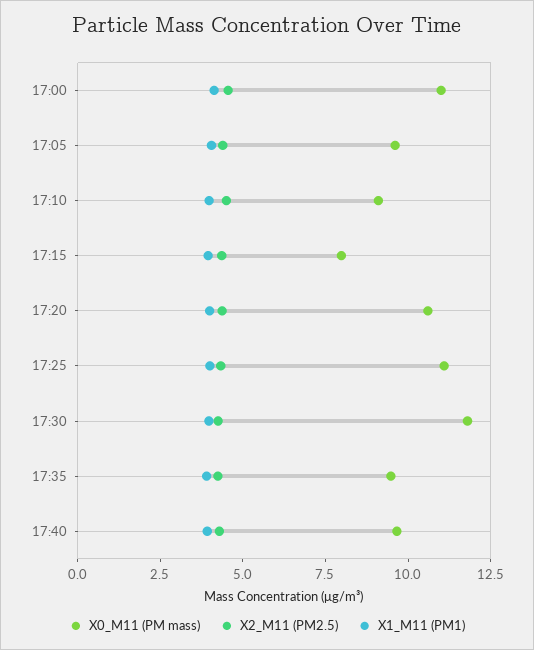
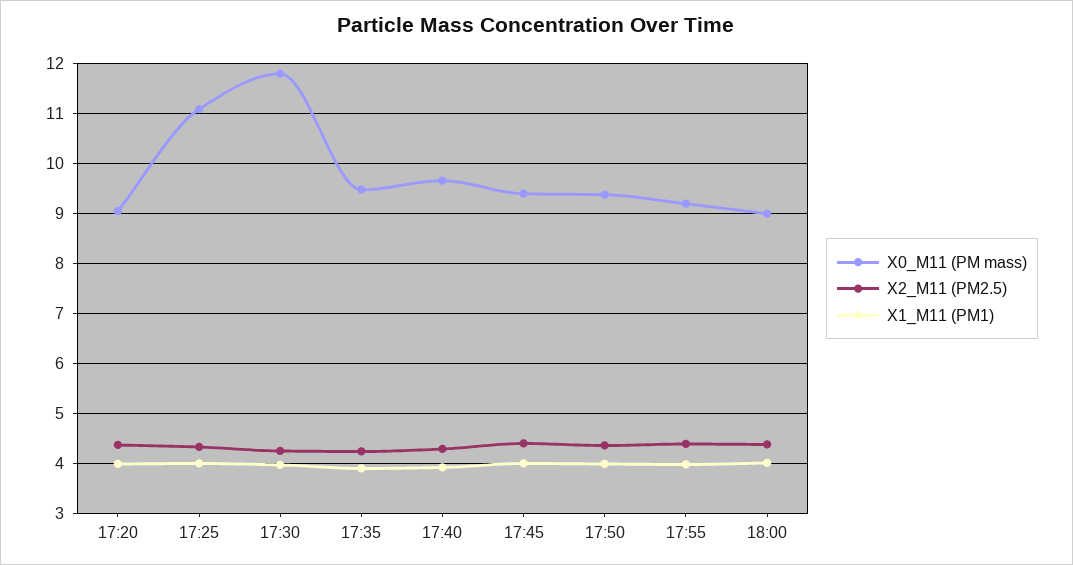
X0_M11 (PM mass), 17:00: 11 -> none
X2_M11 (PM2.5), 17:00: 4.5 -> none
X1_M11 (PM1), 17:00: 4 -> none
X0_M11 (PM mass), 17:05: 9.5 -> none
X2_M11 (PM2.5), 17:05: 4.5 -> none
X1_M11 (PM1), 17:05: 4 -> none
X0_M11 (PM mass), 17:10: 9 -> none
X2_M11 (PM2.5), 17:10: 4.5 -> none
X1_M11 (PM1), 17:10: 4 -> none
X0_M11 (PM mass), 17:15: 8 -> none
X2_M11 (PM2.5), 17:15: 4.5 -> none
X1_M11 (PM1), 17:15: 4 -> none
X0_M11 (PM mass), 17:20: 10.5 -> 9
X0_M11 (PM mass), 17:45: none -> 9.4
X2_M11 (PM2.5), 17:45: none -> 4.4
X1_M11 (PM1), 17:45: none -> 4
X0_M11 (PM mass), 17:50: none -> 9.4
X2_M11 (PM2.5), 17:50: none -> 4.4
X1_M11 (PM1), 17:50: none -> 4
X0_M11 (PM mass), 17:55: none -> 9.2
X2_M11 (PM2.5), 17:55: none -> 4.4
X1_M11 (PM1), 17:55: none -> 4
X0_M11 (PM mass), 18:00: none -> 9
X2_M11 (PM2.5), 18:00: none -> 4.4
X1_M11 (PM1), 18:00: none -> 4

